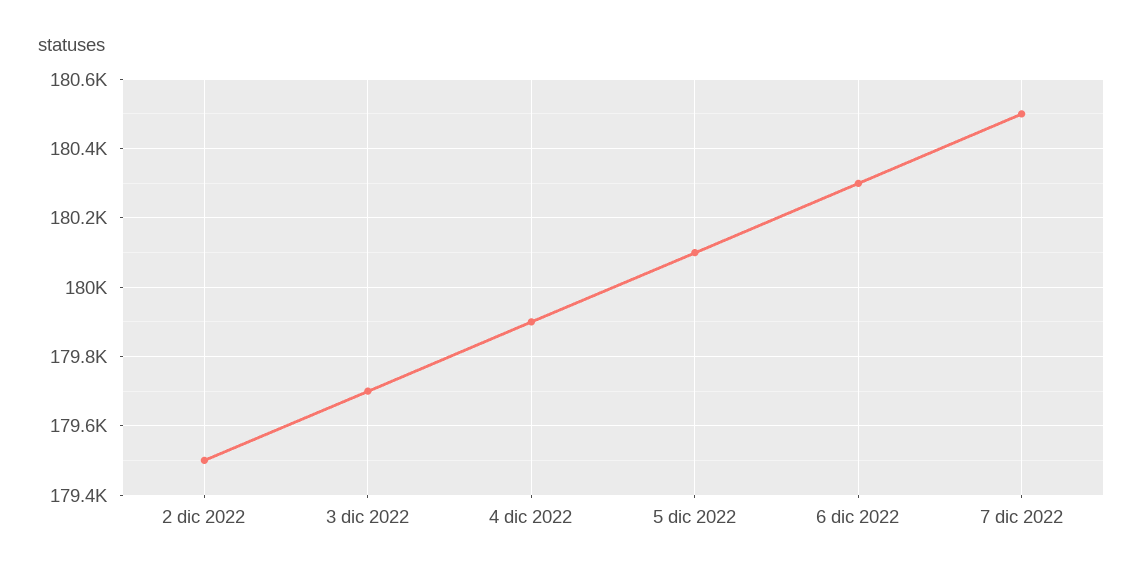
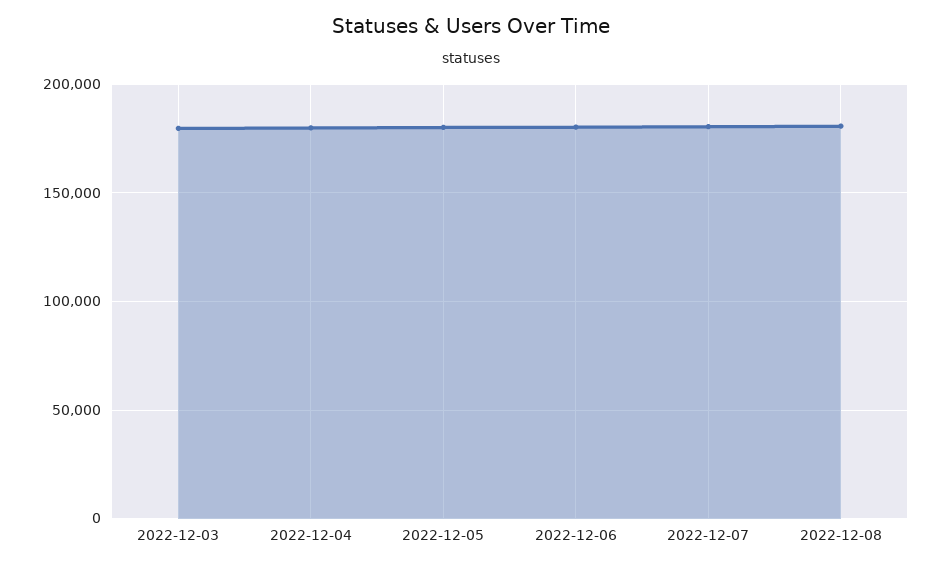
2 dic 2022: 179500 -> none
2022-12-08: none -> 180000

